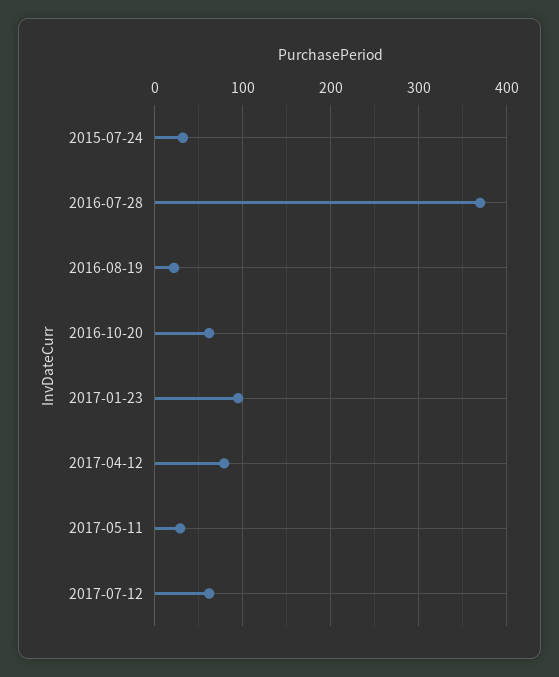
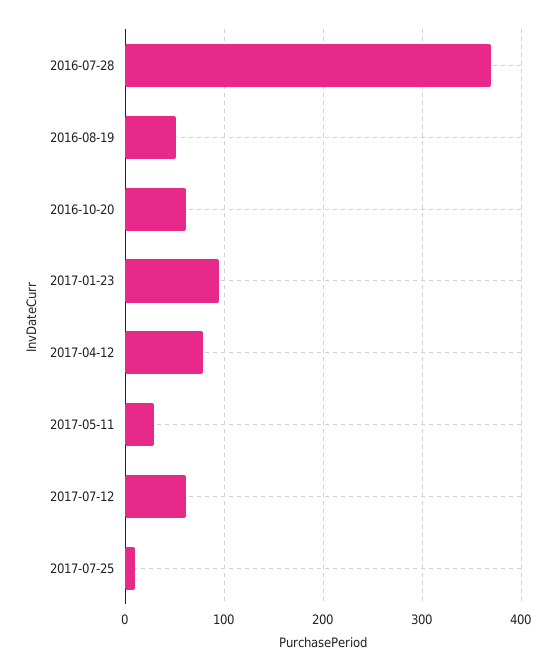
2015-07-24: 30 -> none
2016-08-19: 20 -> 50
2017-07-25: none -> 10

